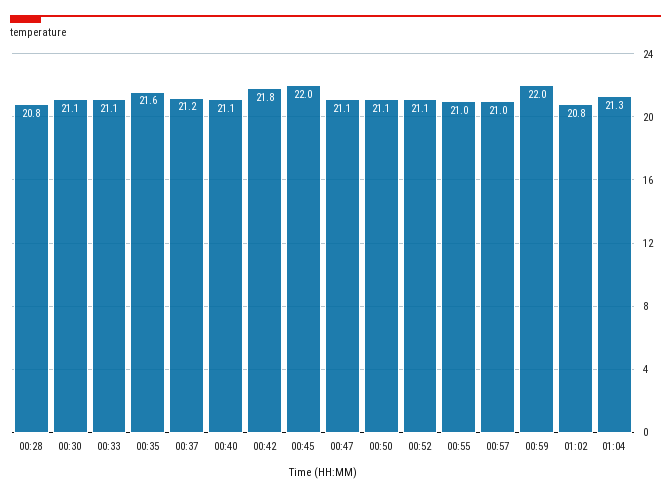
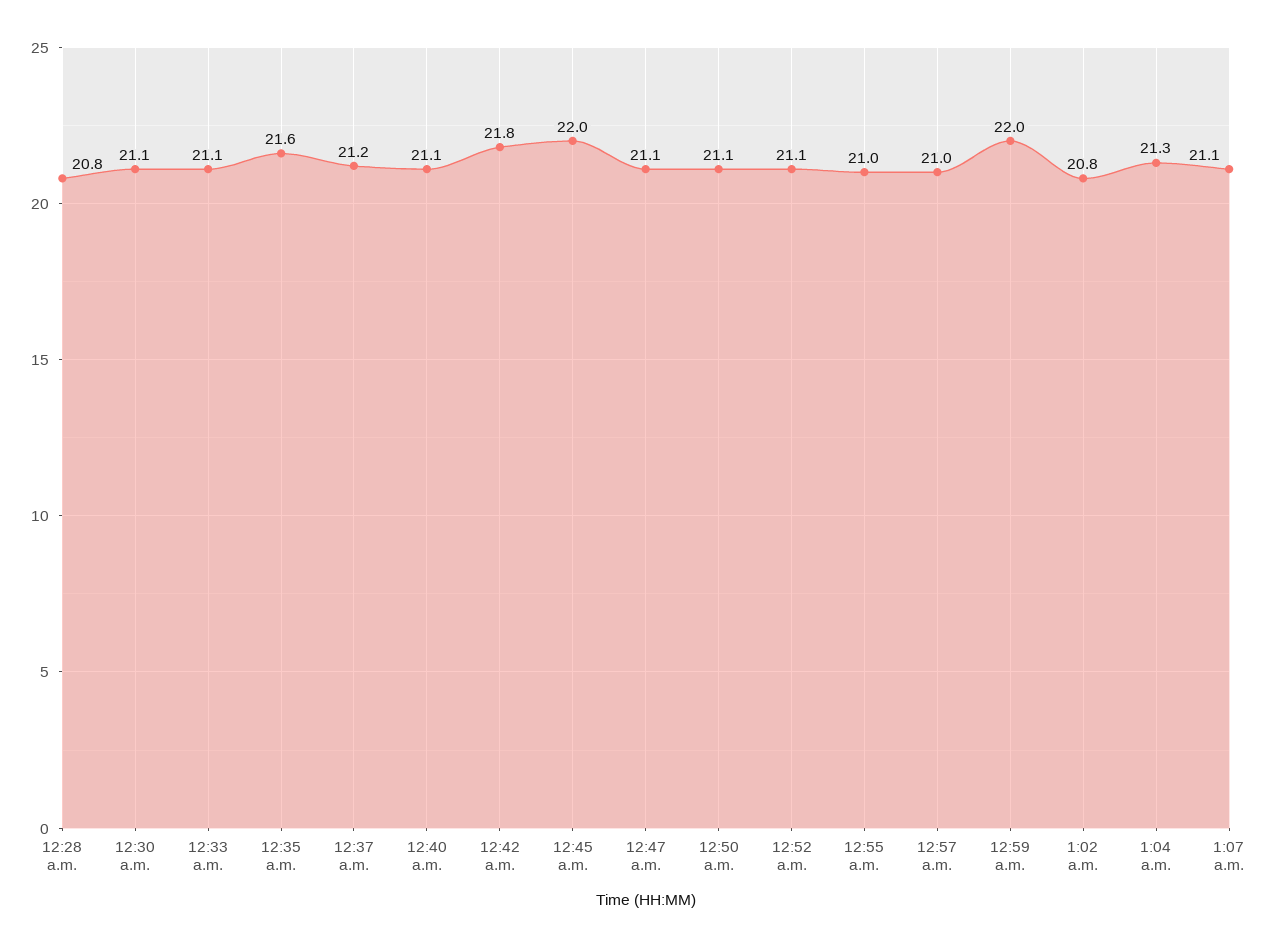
1:07 a.m.: none -> 21.1

